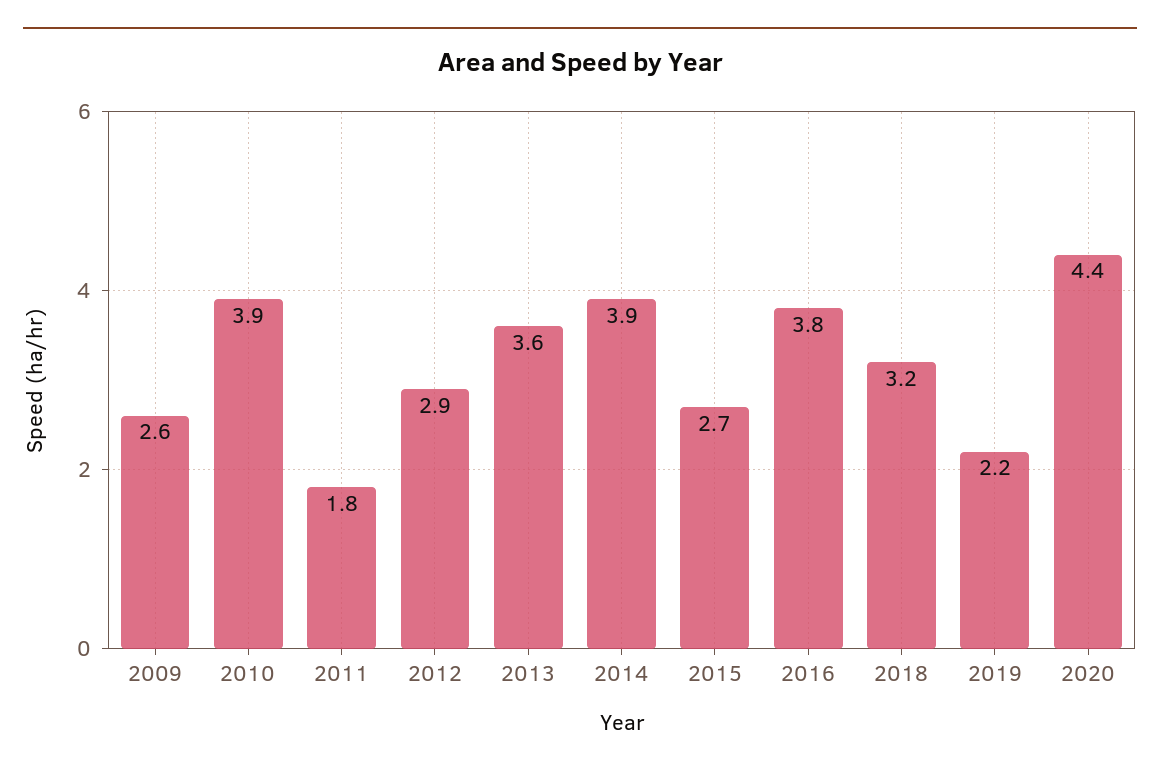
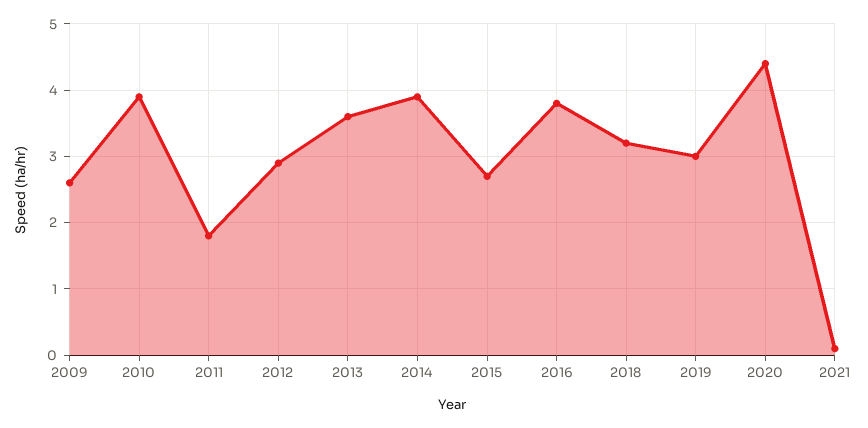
2019: 2.2 -> 3
2021: none -> 0.1

